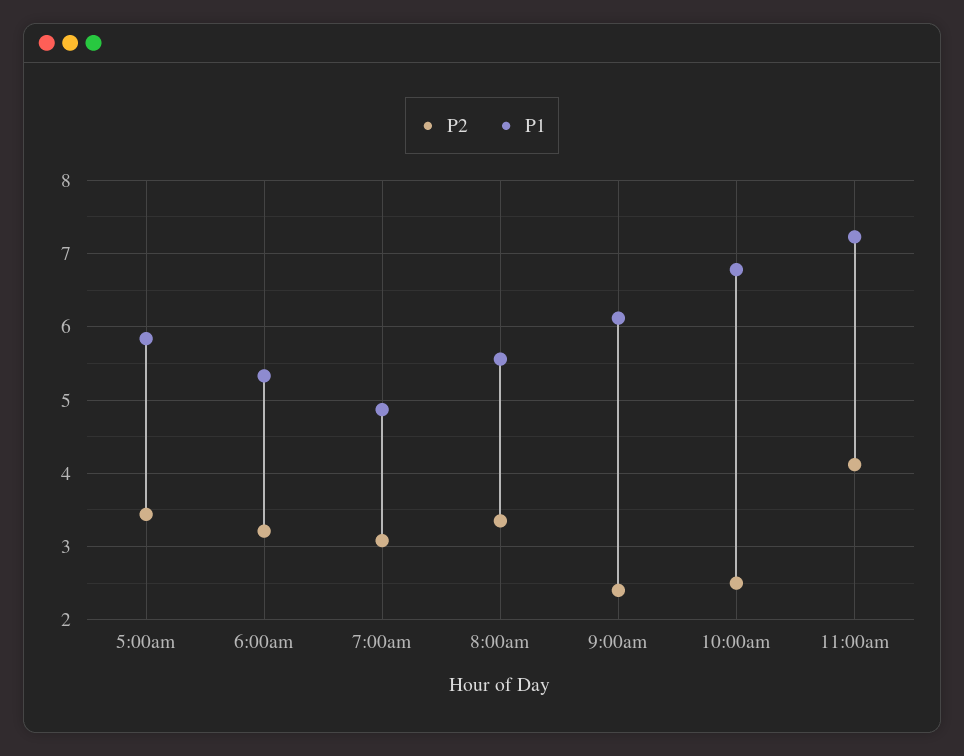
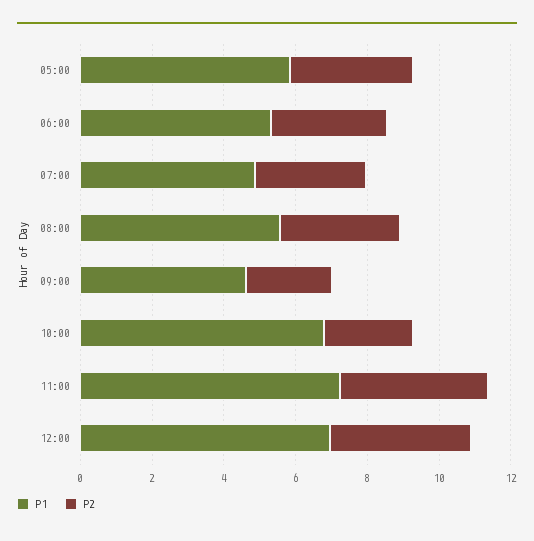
P1, 9:00am: 6.1 -> 4.5
P1, 12:00: none -> 7
P2, 12:00: none -> 4

